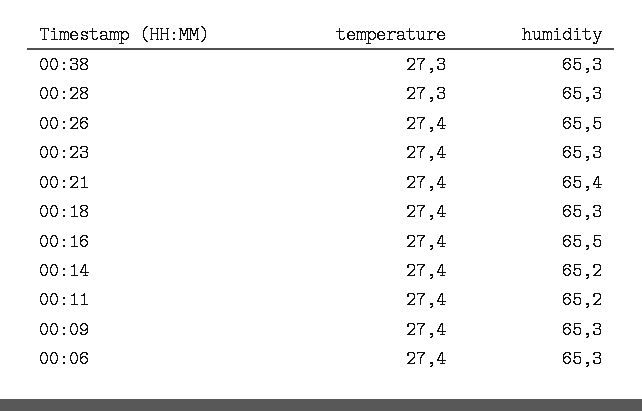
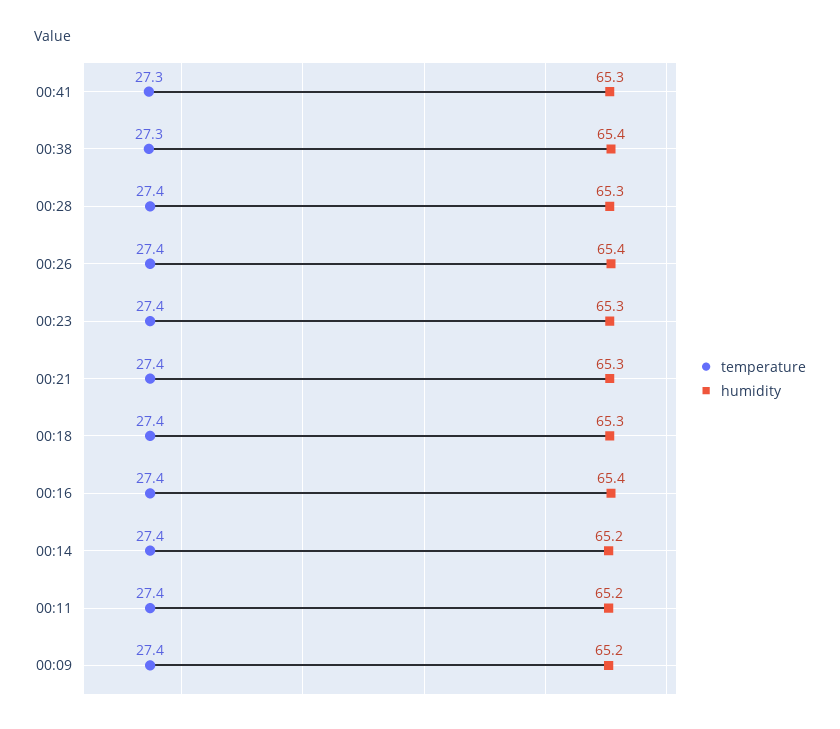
humidity, 00:38: 65.3 -> 65.4
temperature, 00:28: 27.3 -> 27.4
humidity, 00:26: 65.5 -> 65.4
humidity, 00:21: 65.4 -> 65.3
humidity, 00:16: 65.5 -> 65.4
humidity, 00:09: 65.3 -> 65.2
temperature, 00:06: 27.4 -> none
humidity, 00:06: 65.3 -> none
temperature, 00:41: none -> 27.3
humidity, 00:41: none -> 65.3

